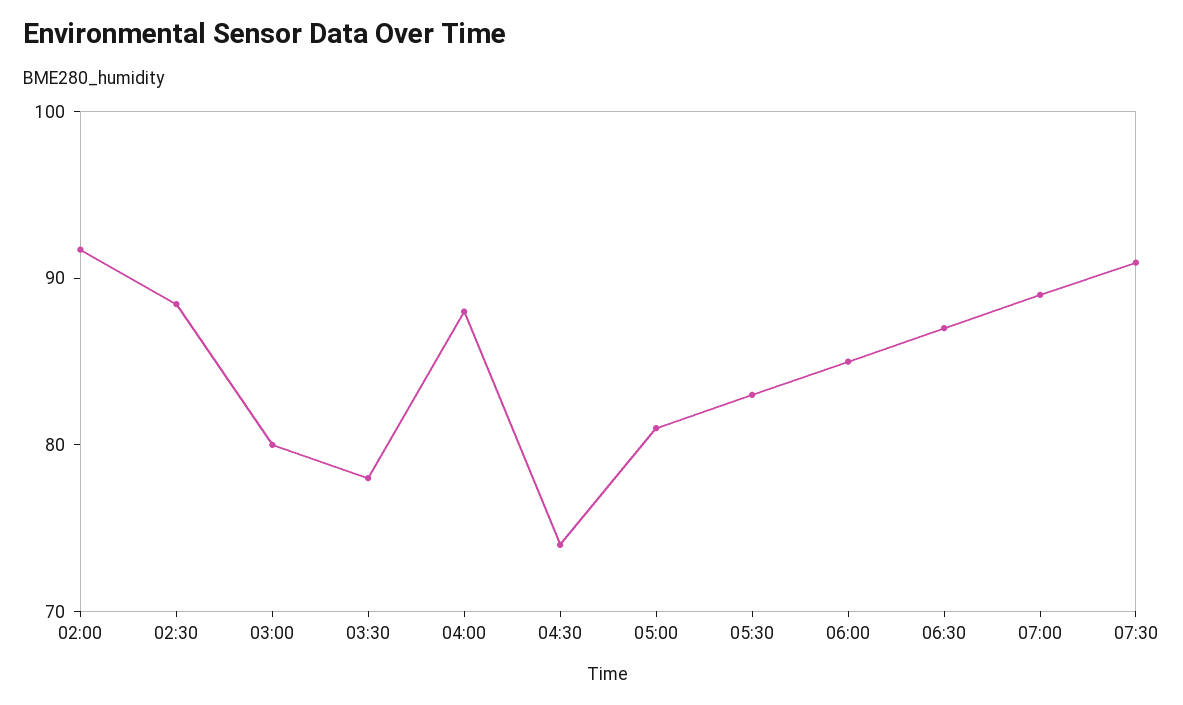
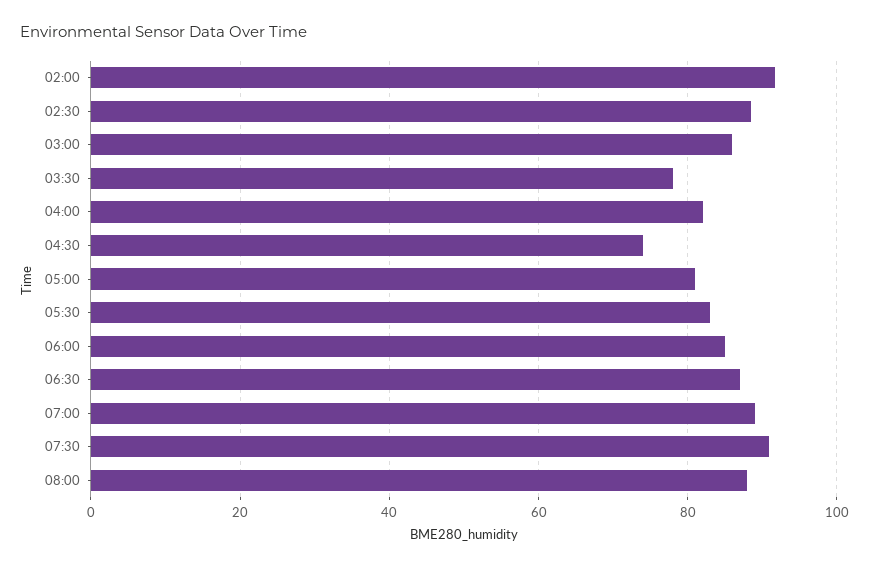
03:00: 80 -> 86
04:00: 88 -> 82
08:00: none -> 88

